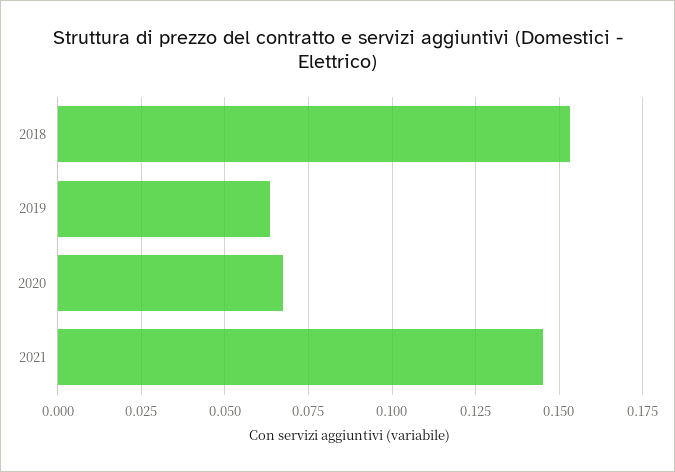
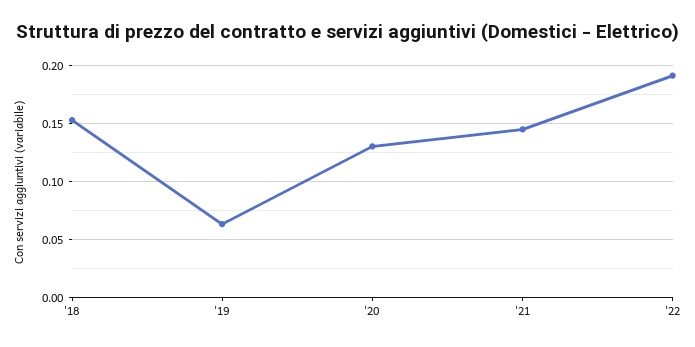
2020: 0.0675 -> 0.13
'22: none -> 0.19

